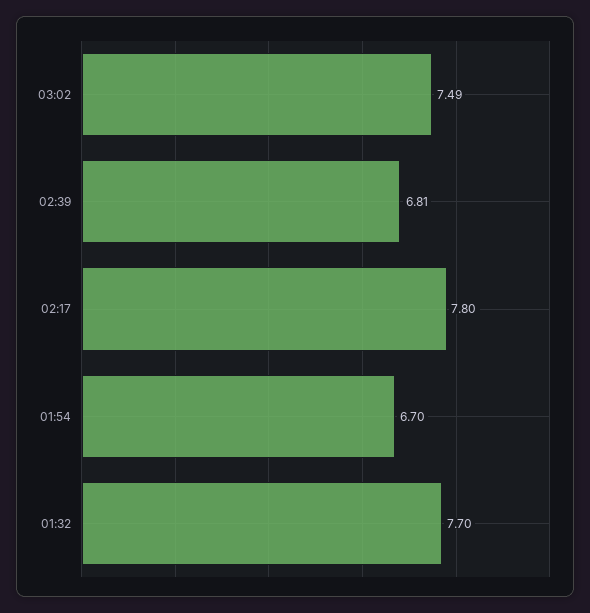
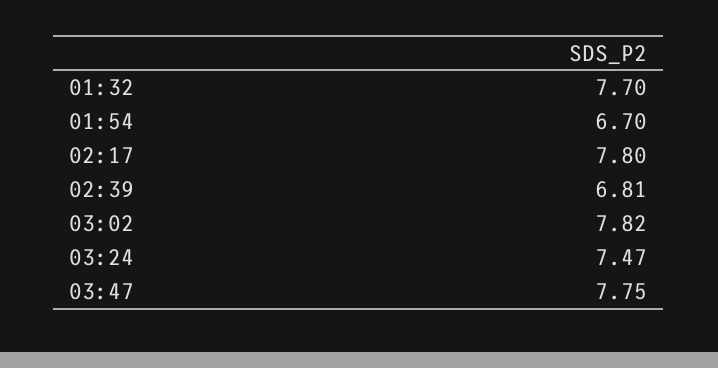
03:02: 7.49 -> 7.82
03:24: none -> 7.47
03:47: none -> 7.75

